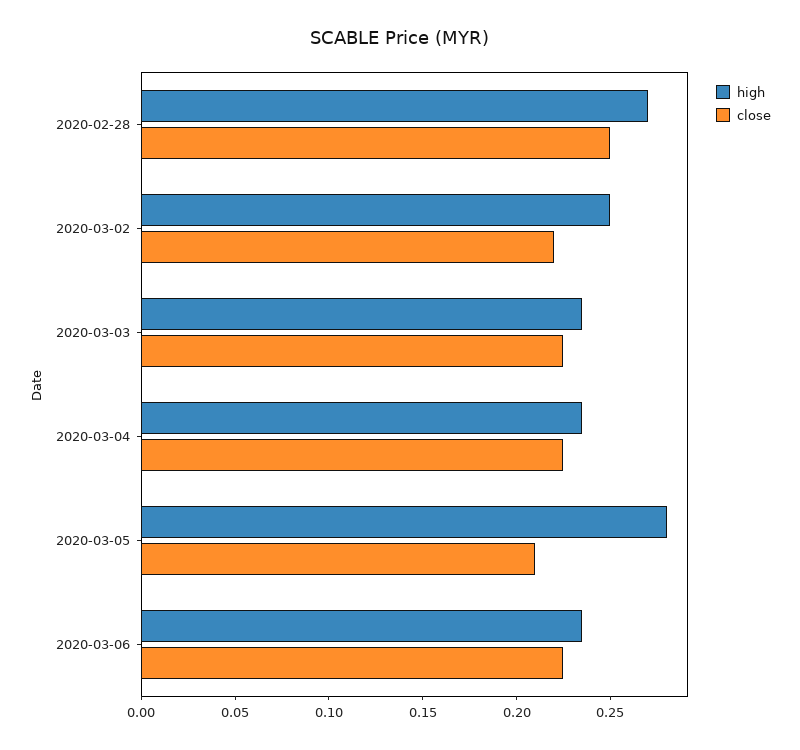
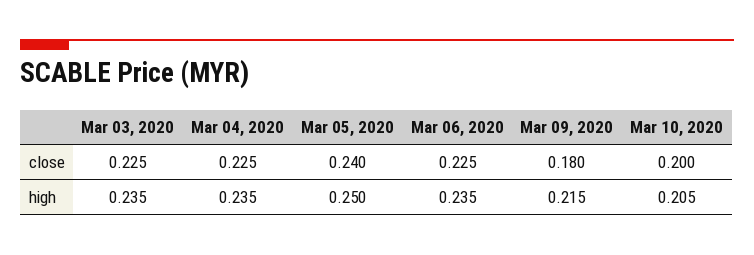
high, 2020-02-28: 0.27 -> none
close, 2020-02-28: 0.25 -> none
high, 2020-03-02: 0.25 -> none
close, 2020-03-02: 0.22 -> none
high, 2020-03-05: 0.28 -> 0.25
close, 2020-03-05: 0.21 -> 0.24
close, Mar 09, 2020: none -> 0.18
close, Mar 10, 2020: none -> 0.2
high, Mar 09, 2020: none -> 0.215
high, Mar 10, 2020: none -> 0.205

